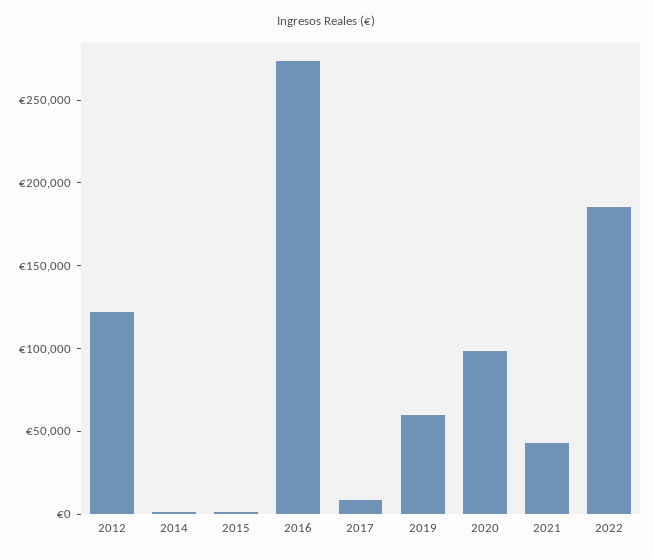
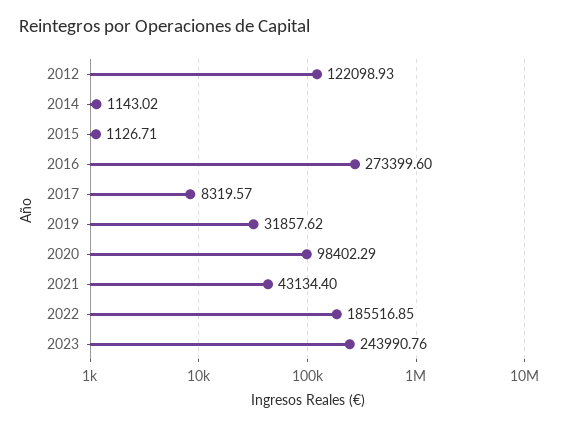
2019: 60000 -> 31857.62
2023: none -> 243990.76

